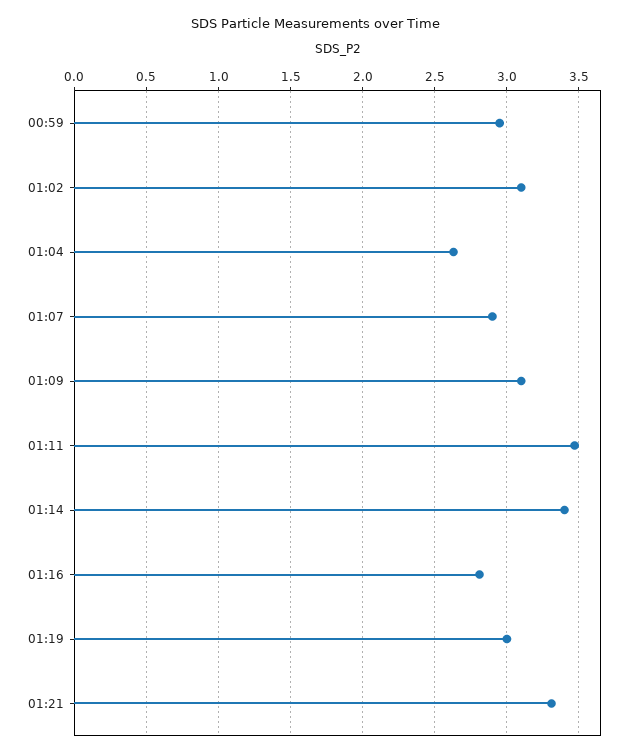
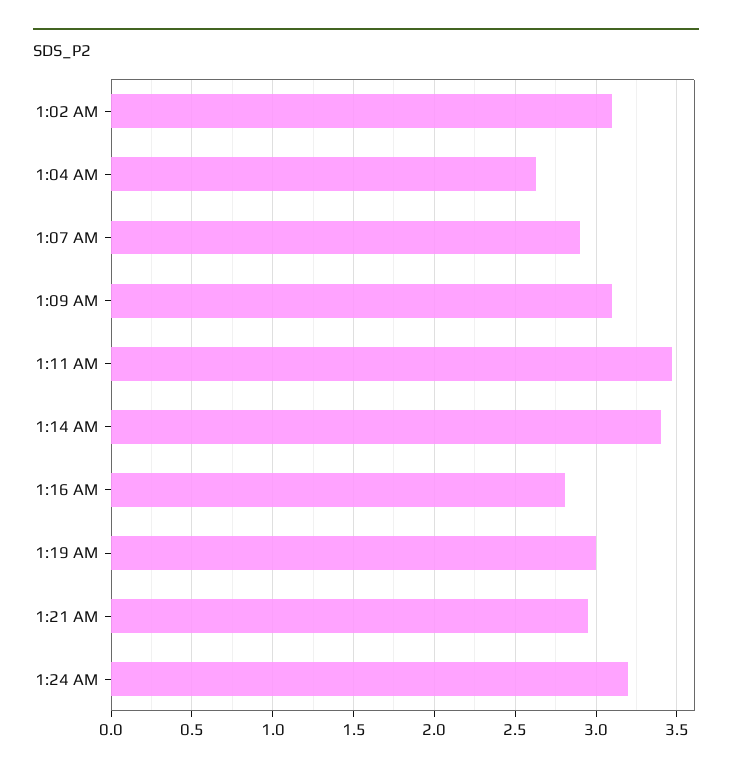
00:59: 2.95 -> none
01:21: 3.3 -> 2.95
1:24 AM: none -> 3.2

